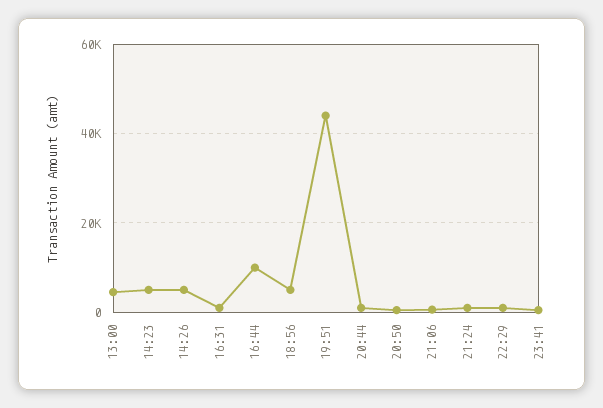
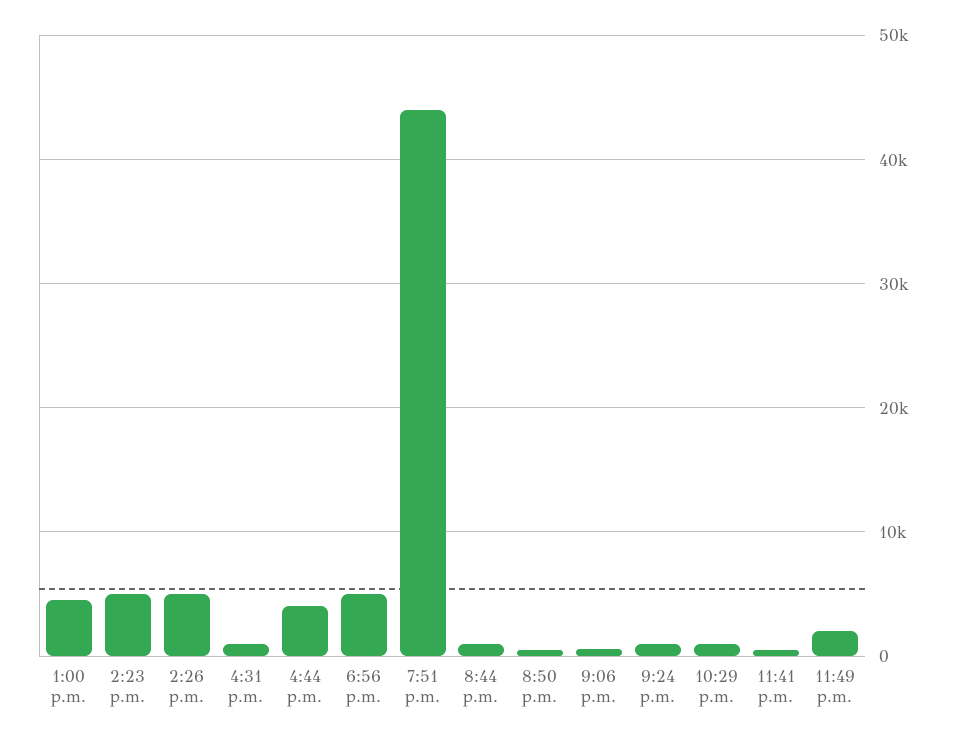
16:44: 10000 -> 4000
11:49 p.m.: none -> 2000

